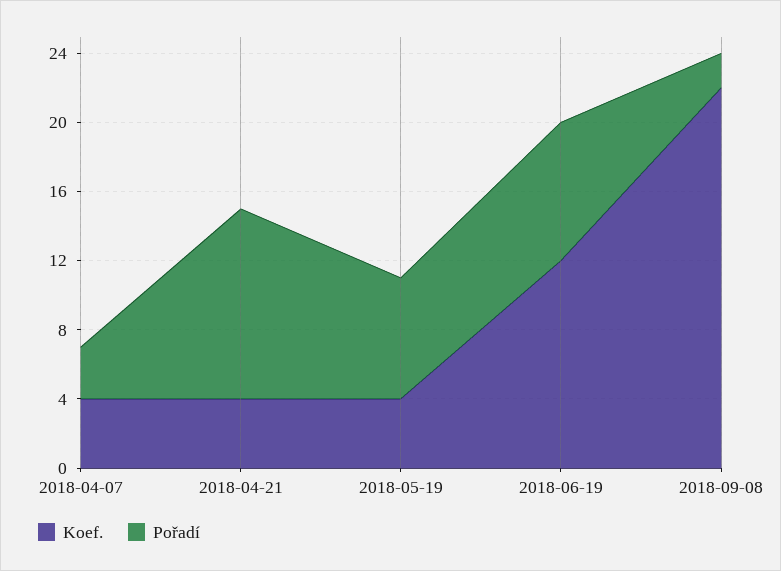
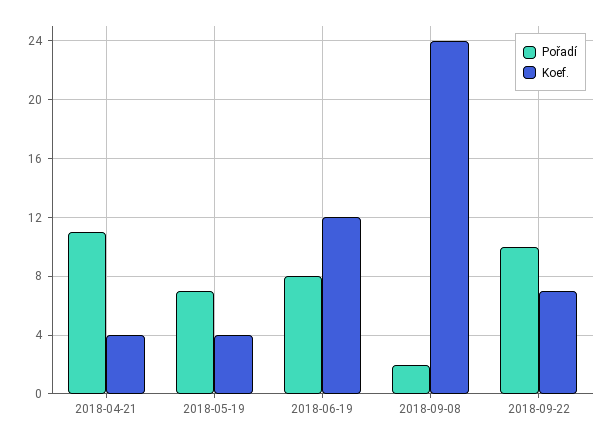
Koef., 2018-04-07: 4 -> none
Pořadí, 2018-04-07: 3 -> none
Koef., 2018-09-08: 22 -> 24
Pořadí, 2018-09-22: none -> 10
Koef., 2018-09-22: none -> 7

